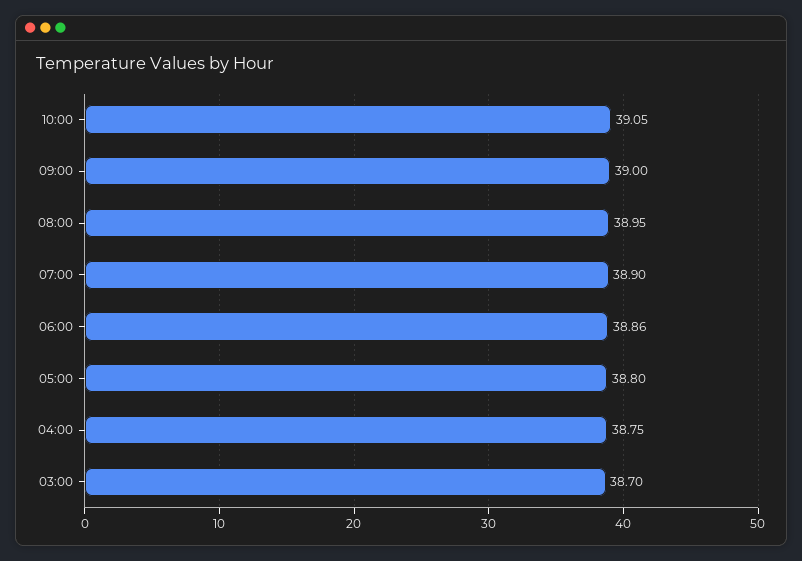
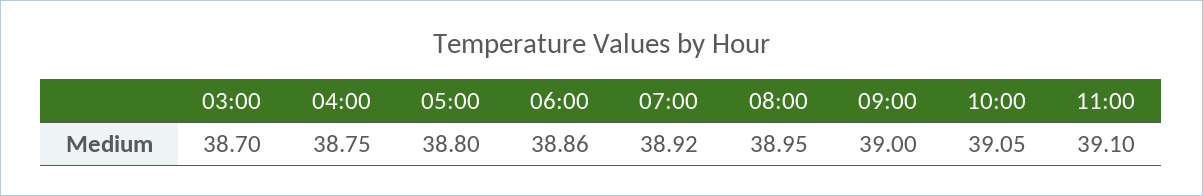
07:00: 38.9 -> 38.92
11:00: none -> 39.1

